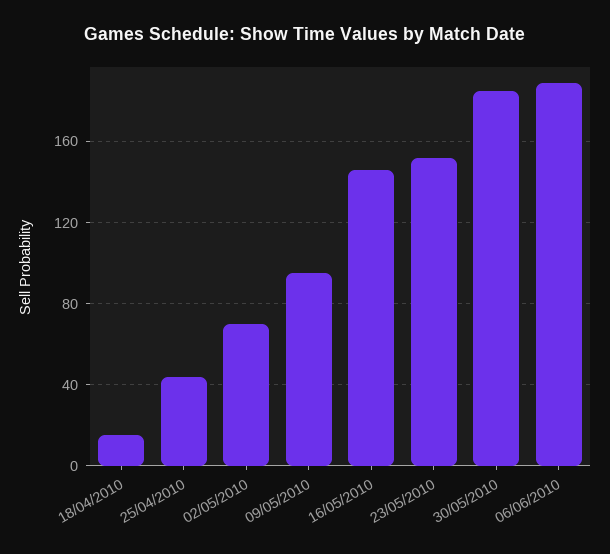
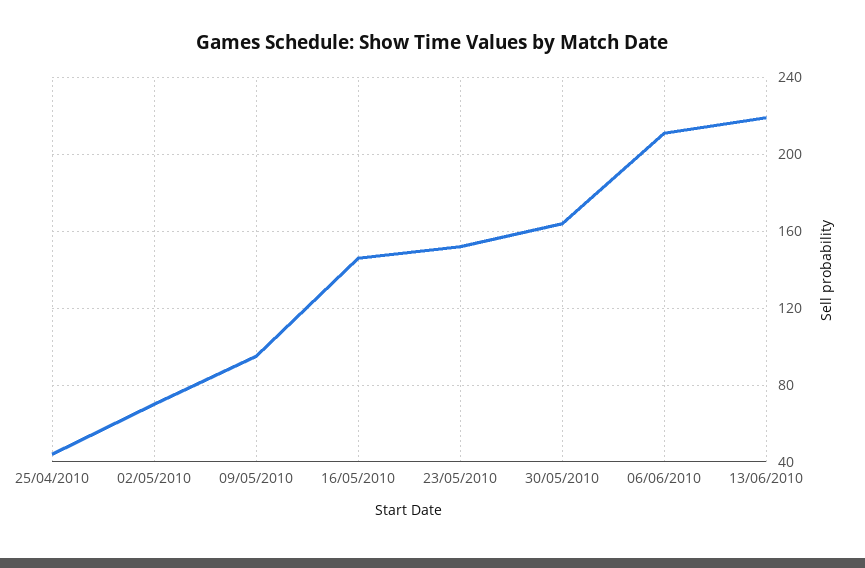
18/04/2010: 15 -> none
30/05/2010: 185 -> 165
06/06/2010: 190 -> 210
13/06/2010: none -> 220

